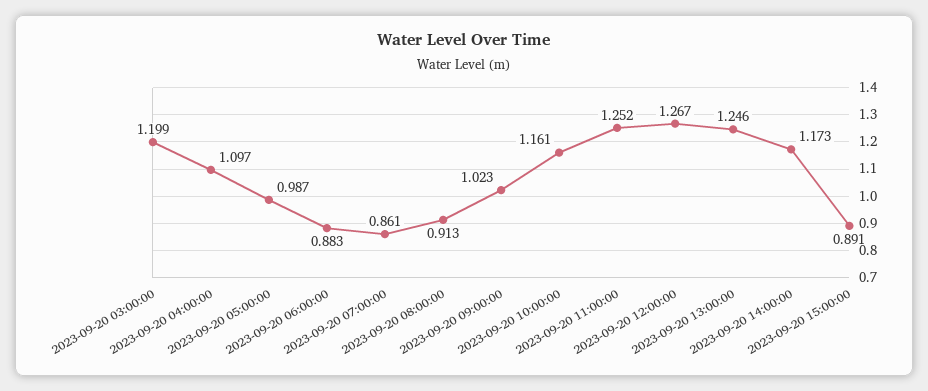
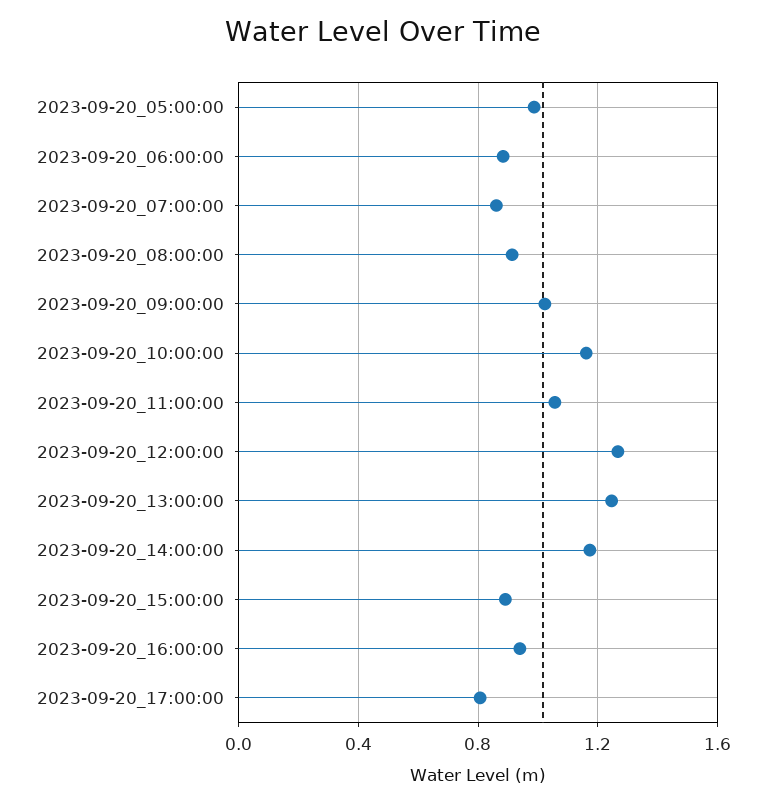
2023-09-20 03:00:00: 1.199 -> none
2023-09-20 04:00:00: 1.097 -> none
2023-09-20 11:00:00: 1.252 -> 1.05
2023-09-20_16:00:00: none -> 0.95
2023-09-20_17:00:00: none -> 0.8

